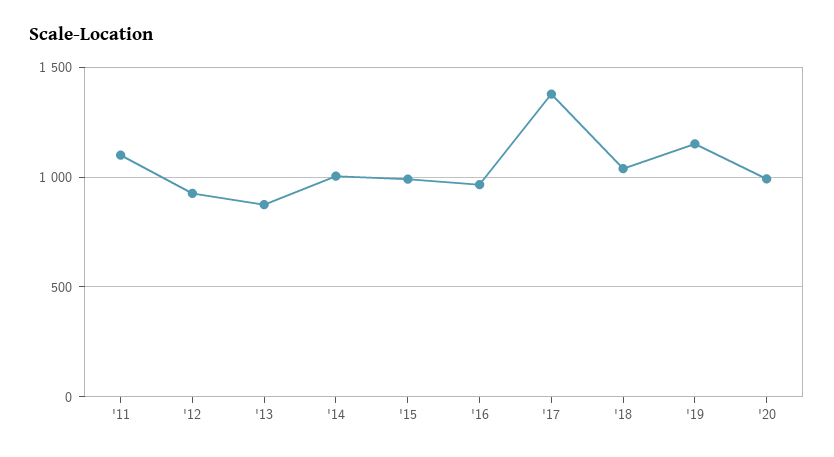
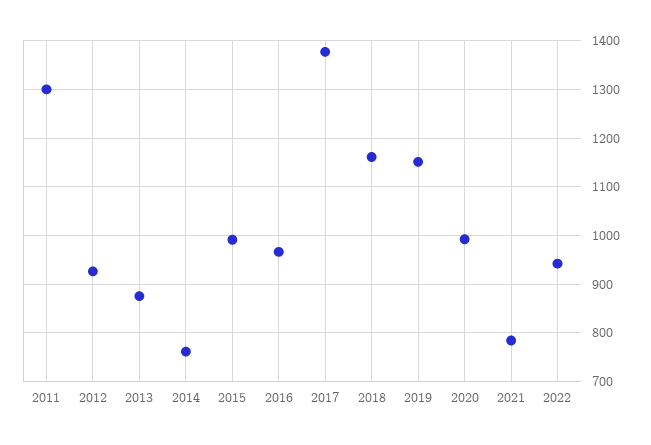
'11: 1100 -> 1300
'14: 1000 -> 760
'18: 1050 -> 1160
2021: none -> 780
2022: none -> 940

